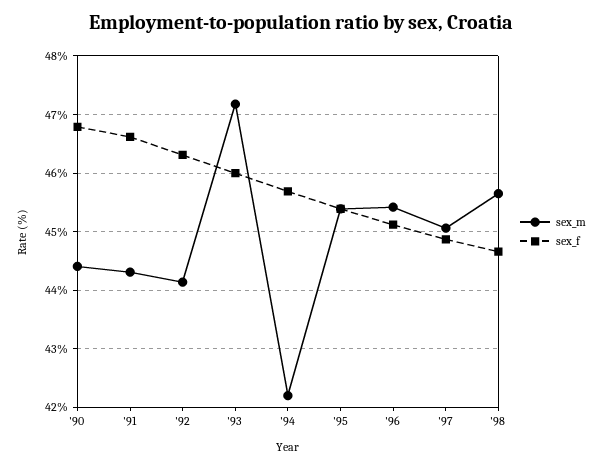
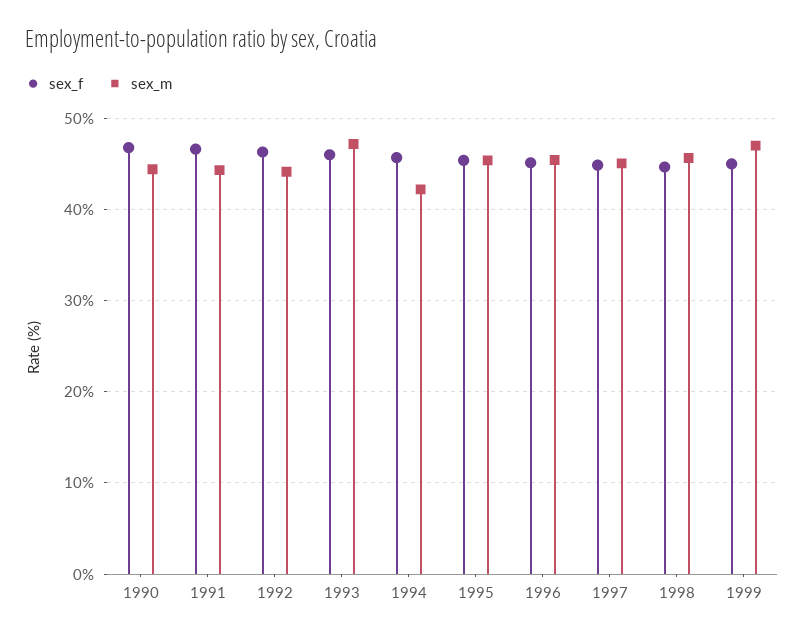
sex_f, 1999: none -> 45
sex_m, 1999: none -> 47

